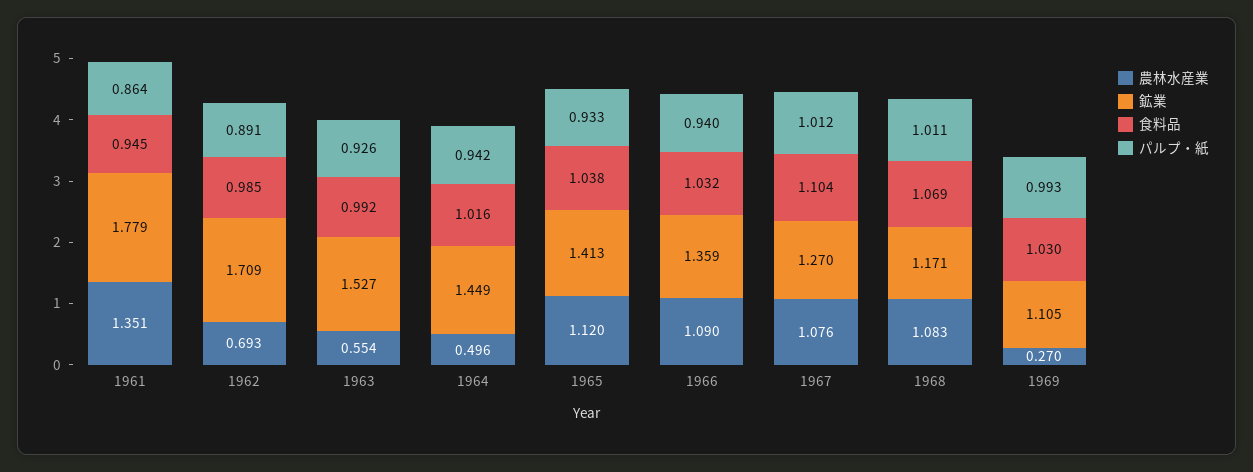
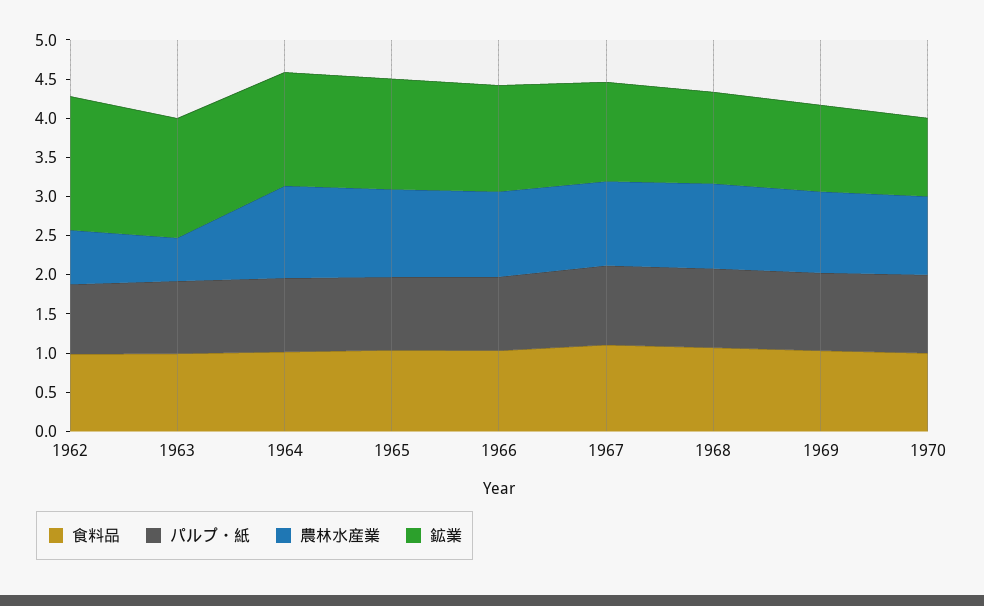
農林水産業, 1961: 1.351 -> none
鉱業, 1961: 1.779 -> none
食料品, 1961: 0.945 -> none
パルプ・紙, 1961: 0.864 -> none
農林水産業, 1964: 0.496 -> 1.25
農林水産業, 1969: 0.27 -> 1
食料品, 1970: none -> 1
パルプ・紙, 1970: none -> 1
農林水産業, 1970: none -> 1
鉱業, 1970: none -> 1

